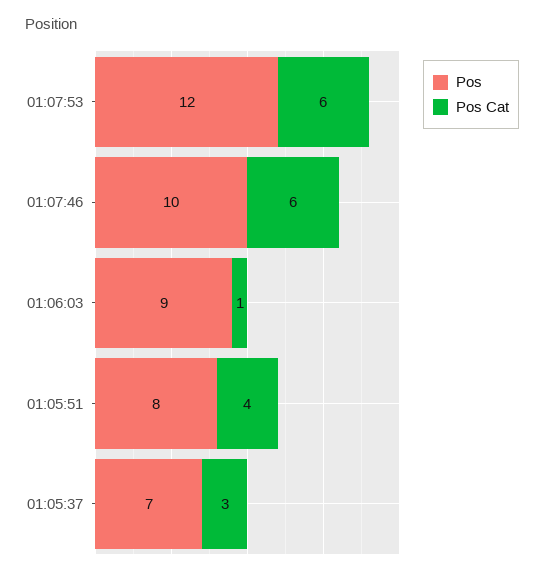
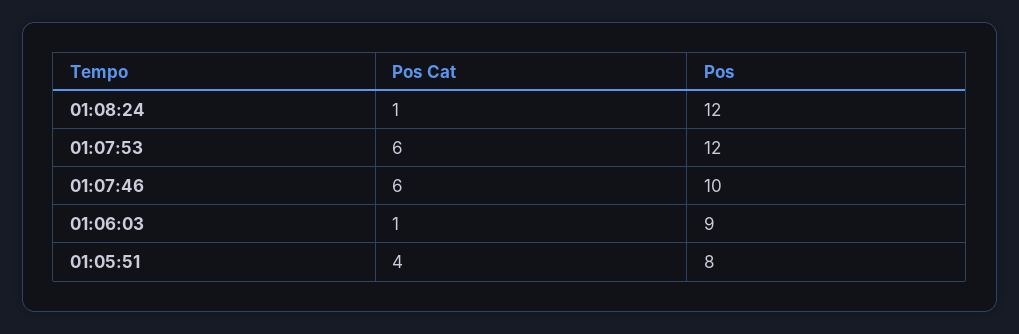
Pos, 01:05:37: 7 -> none
Pos Cat, 01:05:37: 3 -> none
Pos Cat, 01:08:24: none -> 1
Pos, 01:08:24: none -> 12

